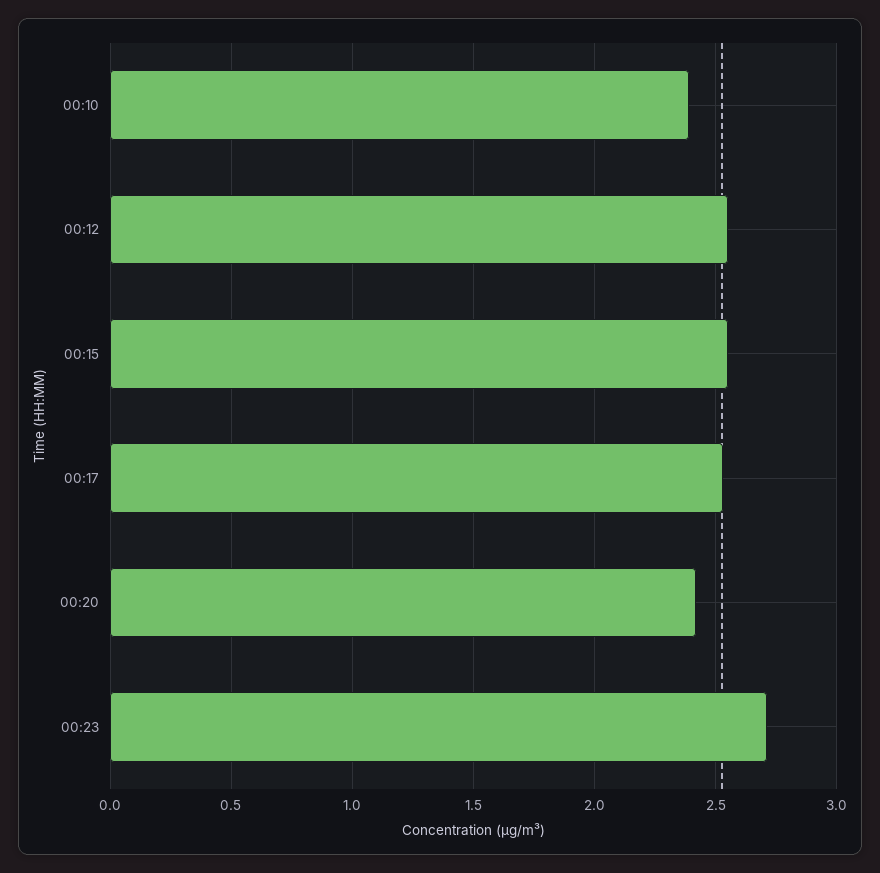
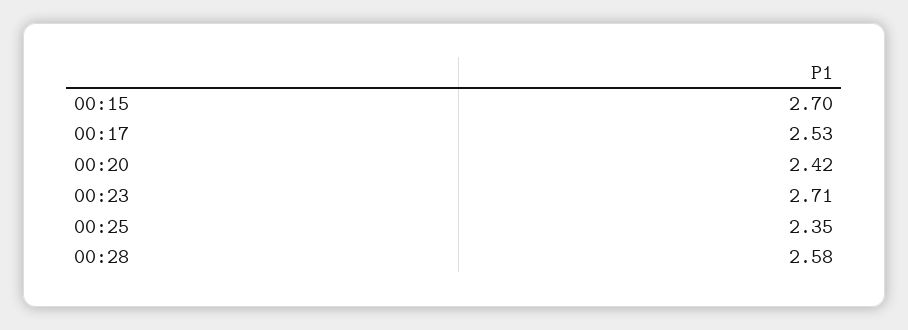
00:10: 2.4 -> none
00:12: 2.55 -> none
00:15: 2.55 -> 2.7
00:25: none -> 2.35
00:28: none -> 2.58

